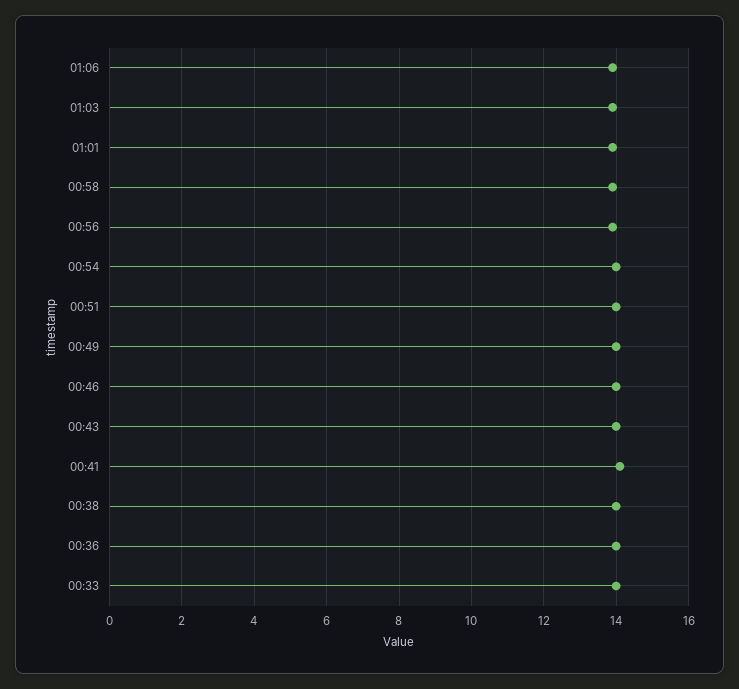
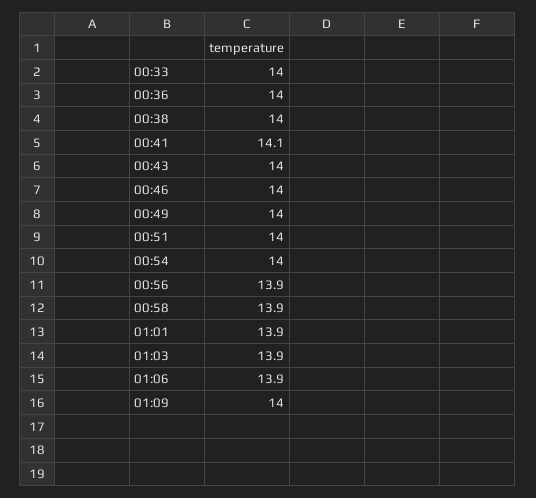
01:09: none -> 14

